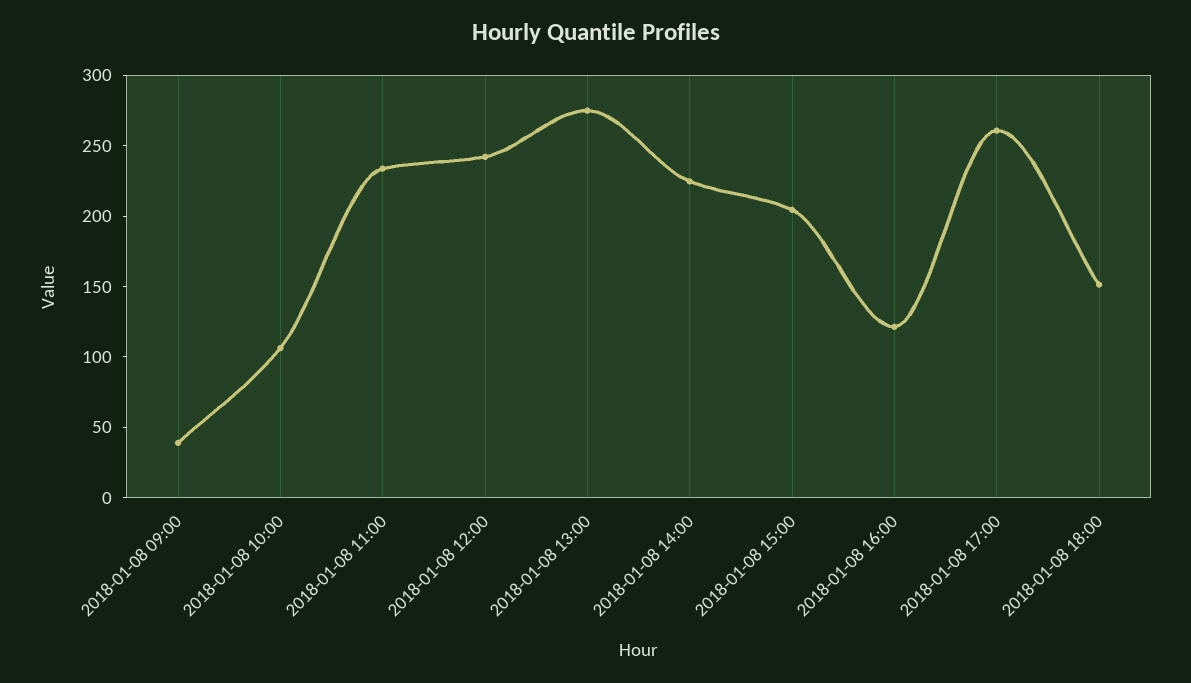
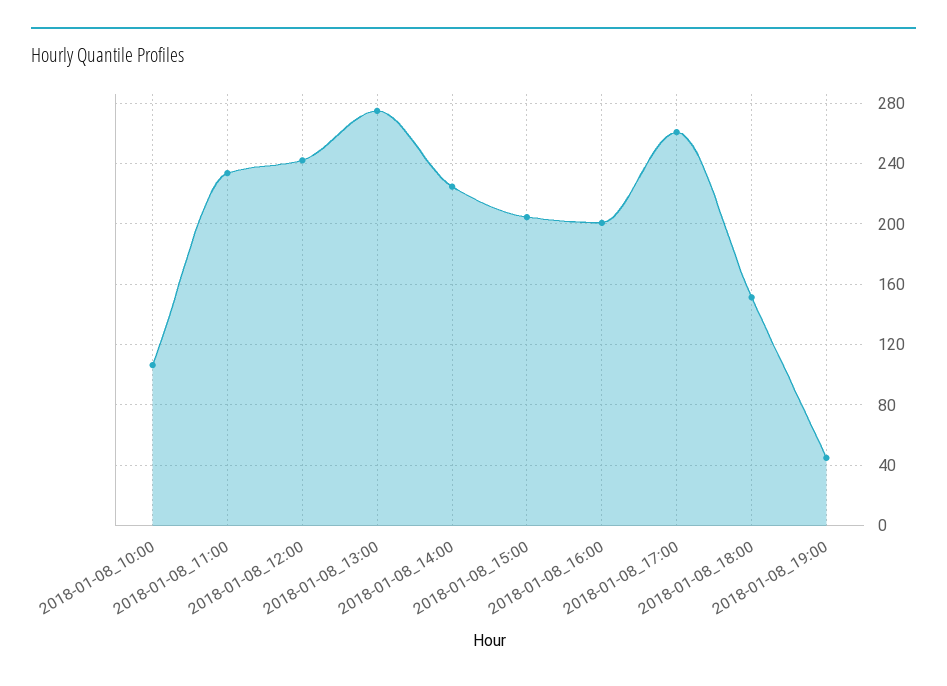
2018-01-08 09:00: 40 -> none
2018-01-08 16:00: 120 -> 200
2018-01-08_19:00: none -> 45

